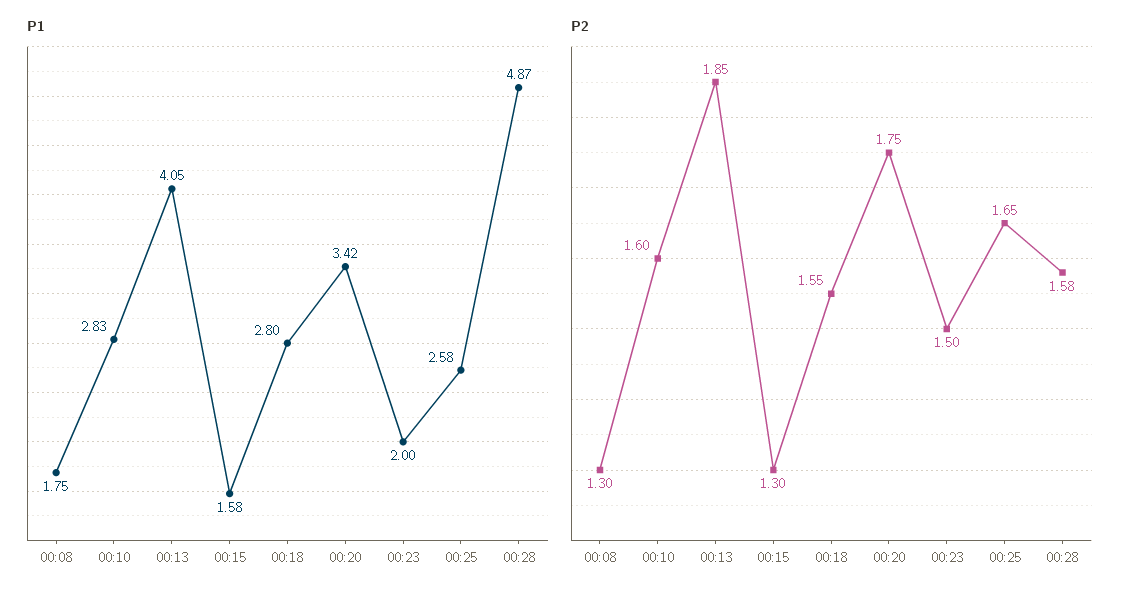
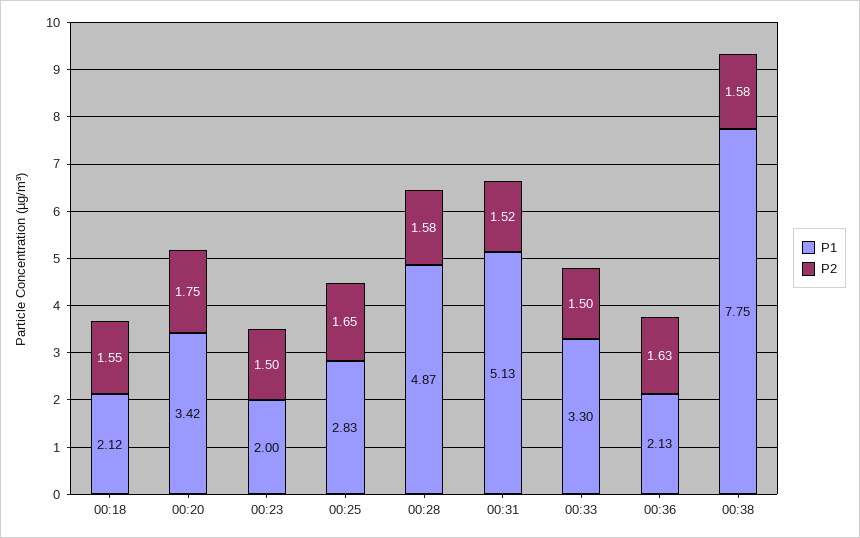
P1, 00:08: 1.75 -> none
P1, 00:10: 2.83 -> none
P1, 00:13: 4.05 -> none
P1, 00:15: 1.58 -> none
P1, 00:18: 2.8 -> 2.12
P1, 00:25: 2.58 -> 2.83
P2, 00:08: 1.3 -> none
P2, 00:10: 1.6 -> none
P2, 00:13: 1.85 -> none
P2, 00:15: 1.3 -> none
P1, 00:31: none -> 5.13
P2, 00:31: none -> 1.52
P1, 00:33: none -> 3.3
P2, 00:33: none -> 1.5
P1, 00:36: none -> 2.13
P2, 00:36: none -> 1.63
P1, 00:38: none -> 7.75
P2, 00:38: none -> 1.58

